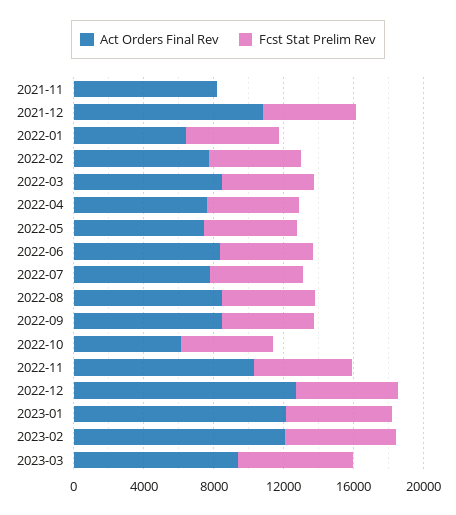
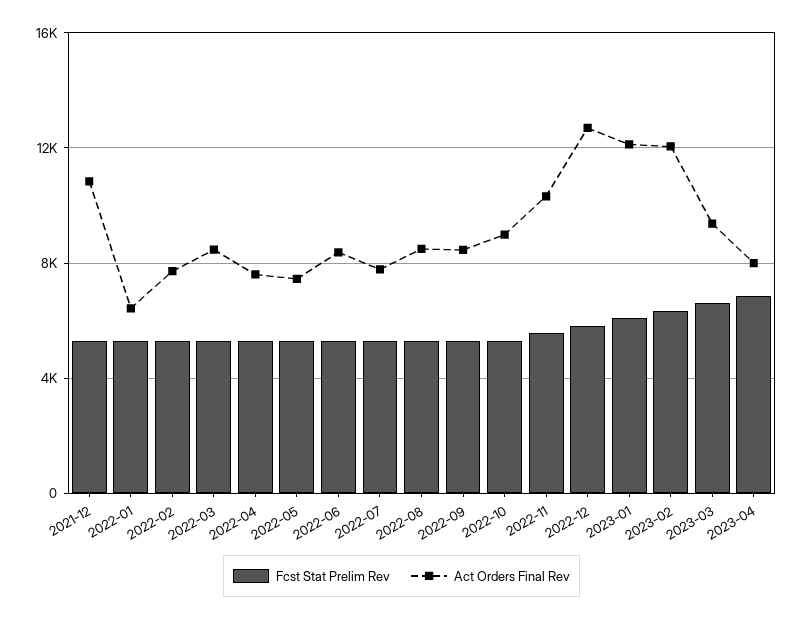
Act Orders Final Rev, 2021-11: 8000 -> none
Fcst Stat Prelim Rev, 2021-11: 0 -> none
Act Orders Final Rev, 2022-10: 6000 -> 9000
Fcst Stat Prelim Rev, 2023-04: none -> 7000
Act Orders Final Rev, 2023-04: none -> 8000

